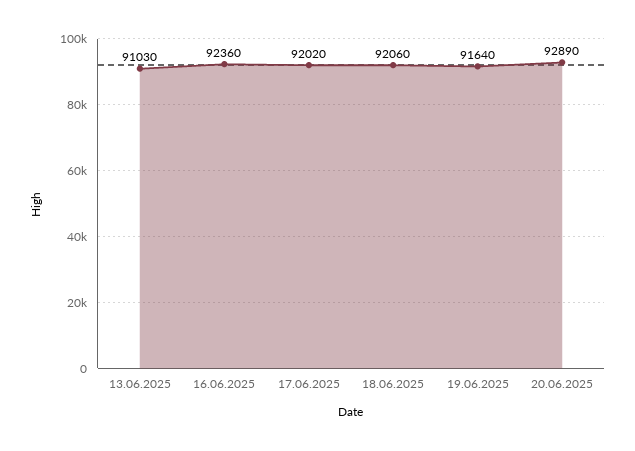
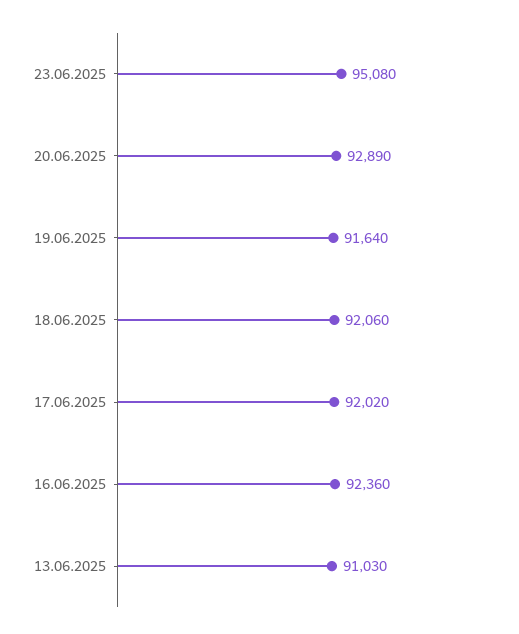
23.06.2025: none -> 95080

